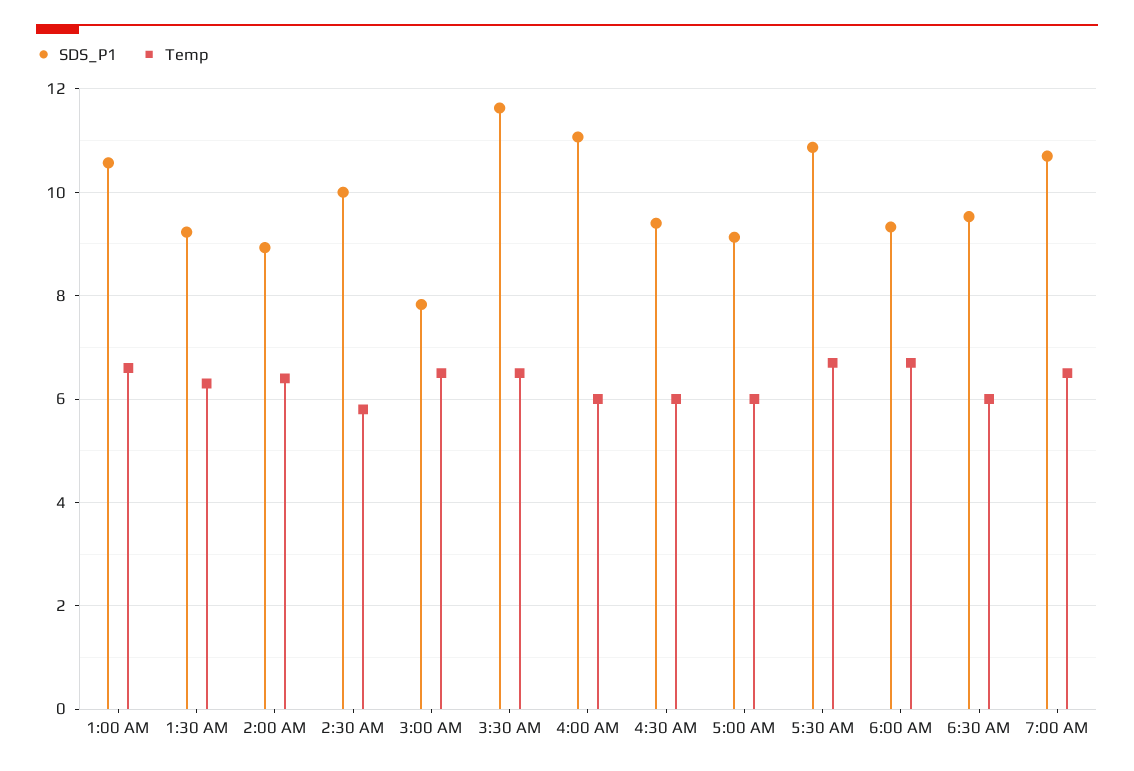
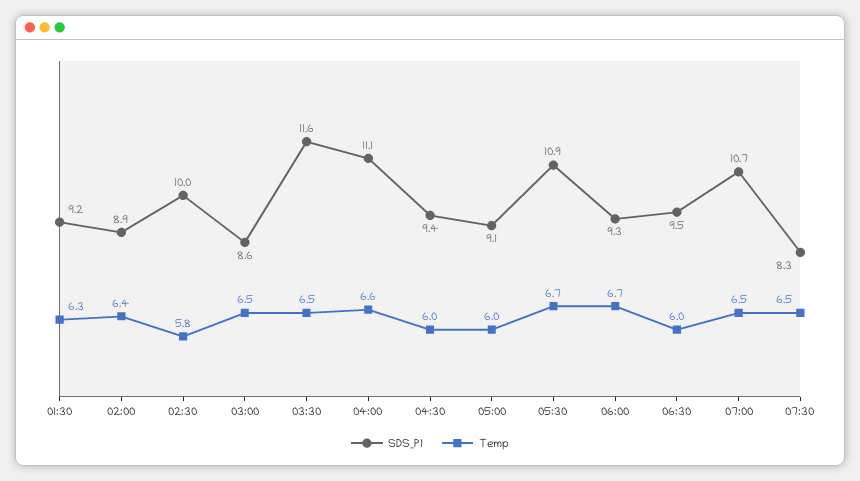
SDS_P1, 1:00 AM: 10.6 -> none
Temp, 1:00 AM: 6.6 -> none
SDS_P1, 3:00 AM: 7.8 -> 8.6
Temp, 4:00 AM: 6 -> 6.6
SDS_P1, 07:30: none -> 8.3
Temp, 07:30: none -> 6.5

